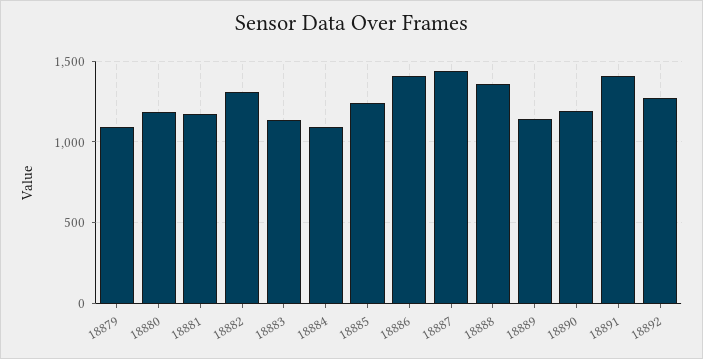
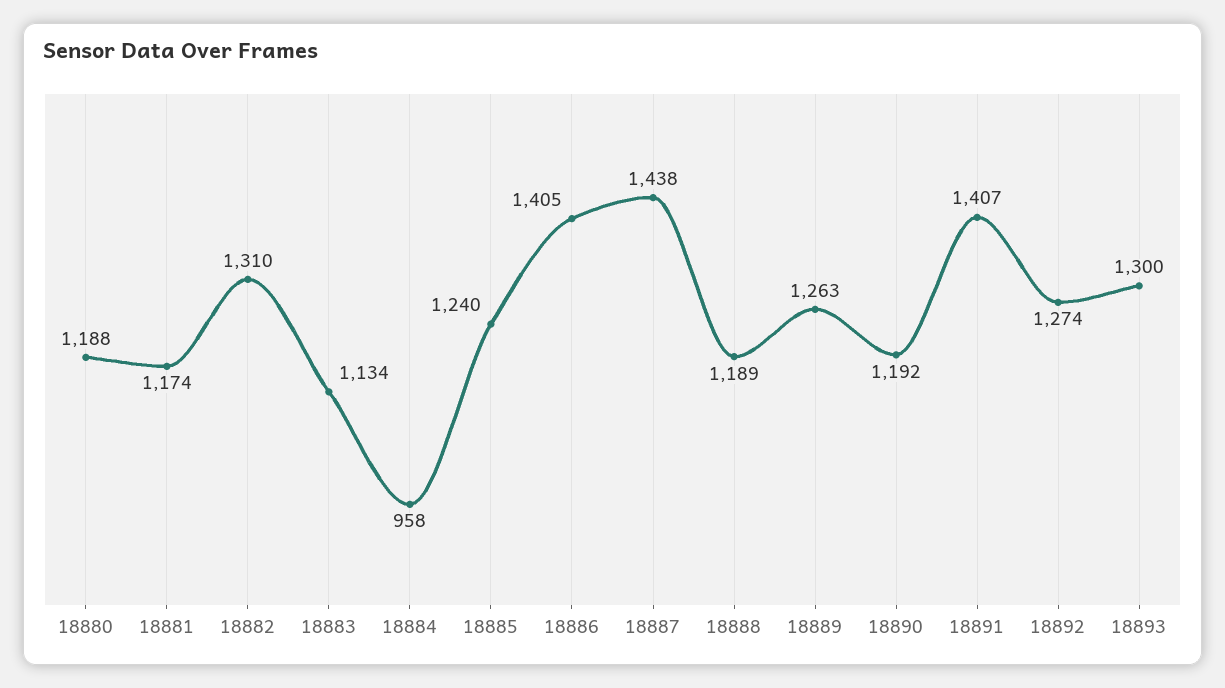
18879: 1100 -> none
18884: 1100 -> 958
18888: 1350 -> 1189
18889: 1150 -> 1263
18893: none -> 1300

